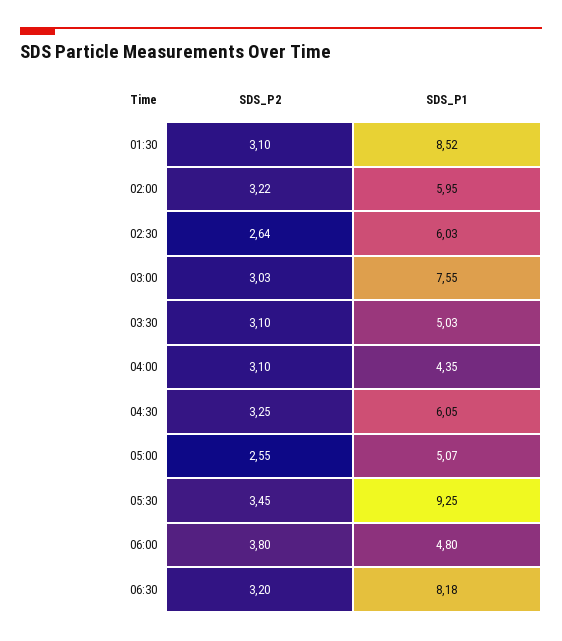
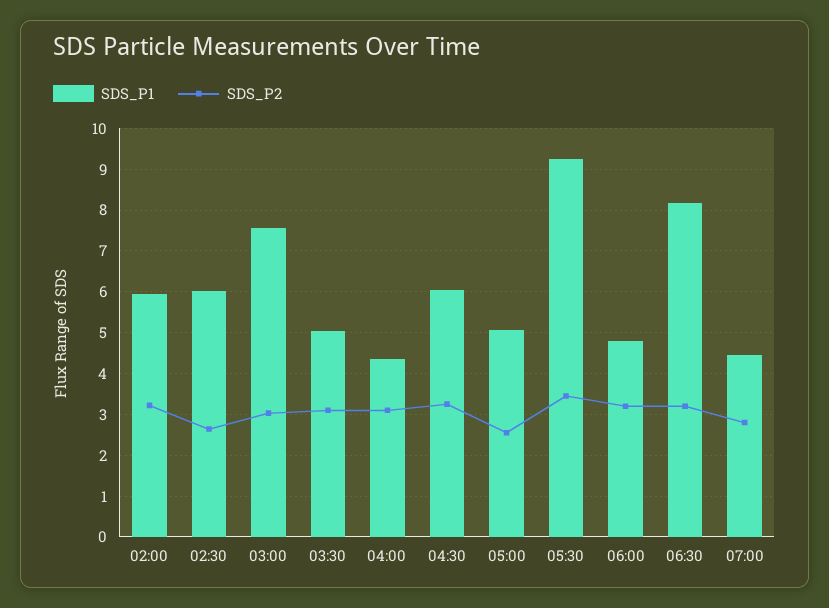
SDS_P2, 01:30: 3.1 -> none
SDS_P1, 01:30: 8.52 -> none
SDS_P2, 06:00: 3.8 -> 3.2
SDS_P1, 07:00: none -> 4.4
SDS_P2, 07:00: none -> 2.8

